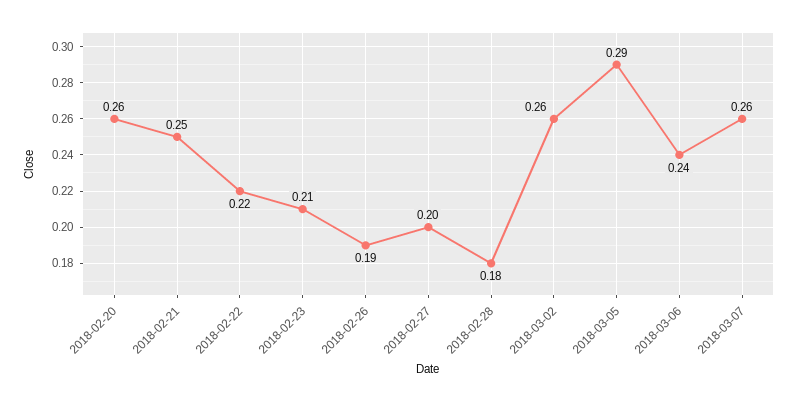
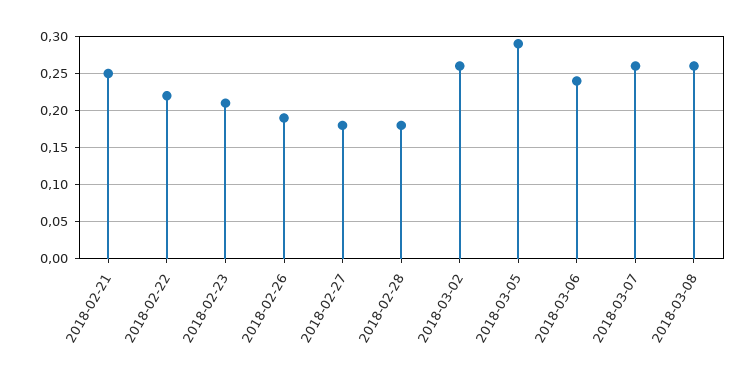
2018-02-20: 0.26 -> none
2018-02-27: 0.2 -> 0.18
2018-03-08: none -> 0.26

